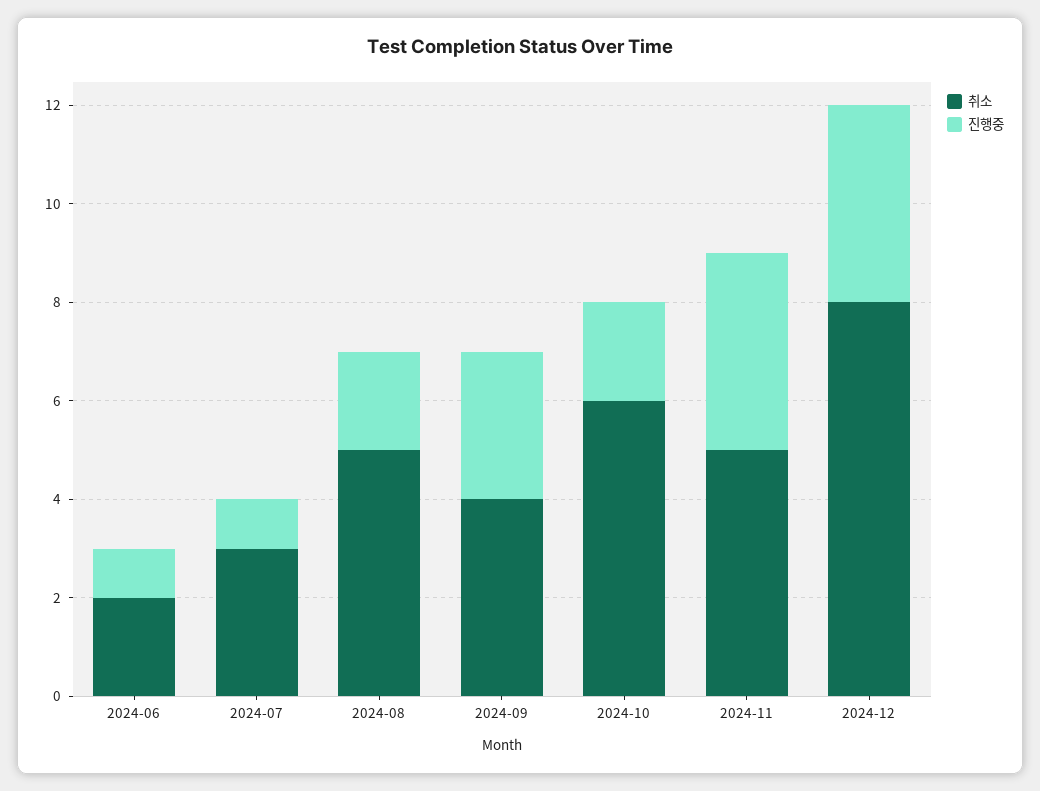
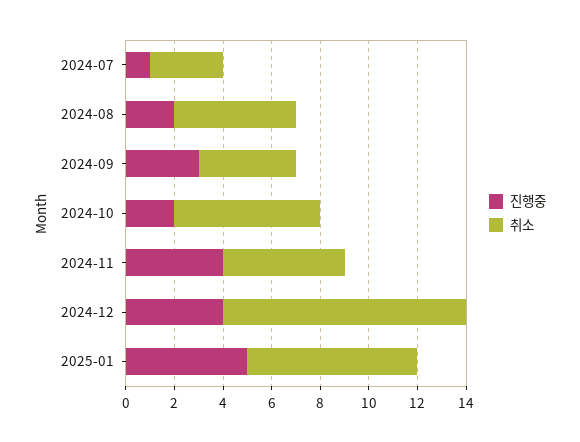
취소, 2024-06: 2 -> none
진행중, 2024-06: 1 -> none
취소, 2024-12: 8 -> 10
진행중, 2025-01: none -> 5
취소, 2025-01: none -> 7

